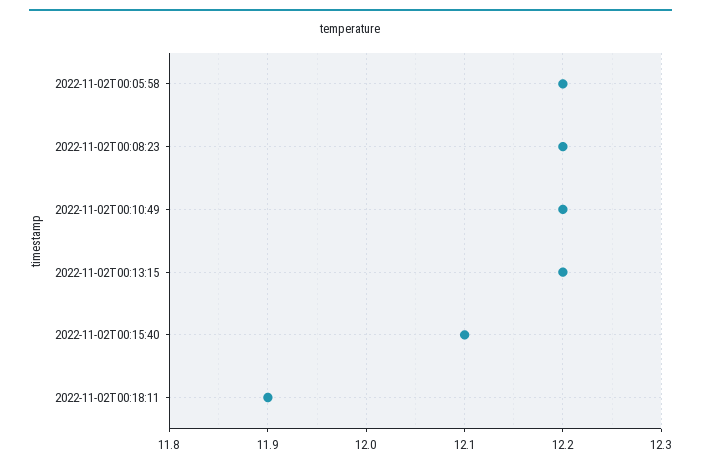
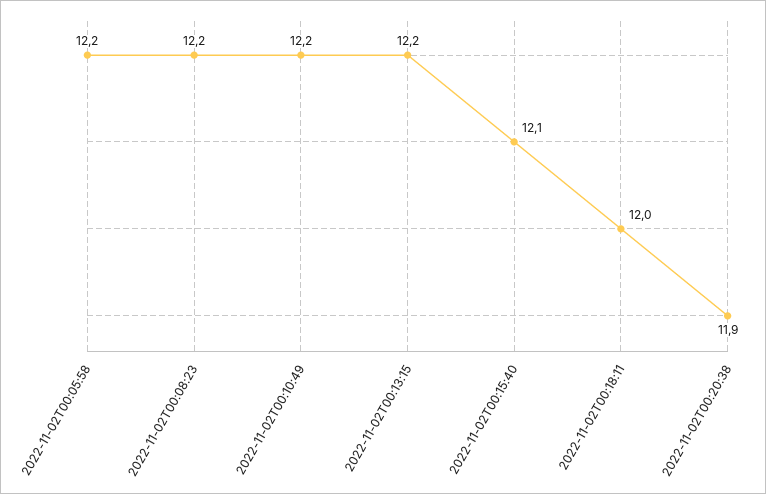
2022-11-02T00:18:11: 11.9 -> 12
2022-11-02T00:20:38: none -> 11.9

